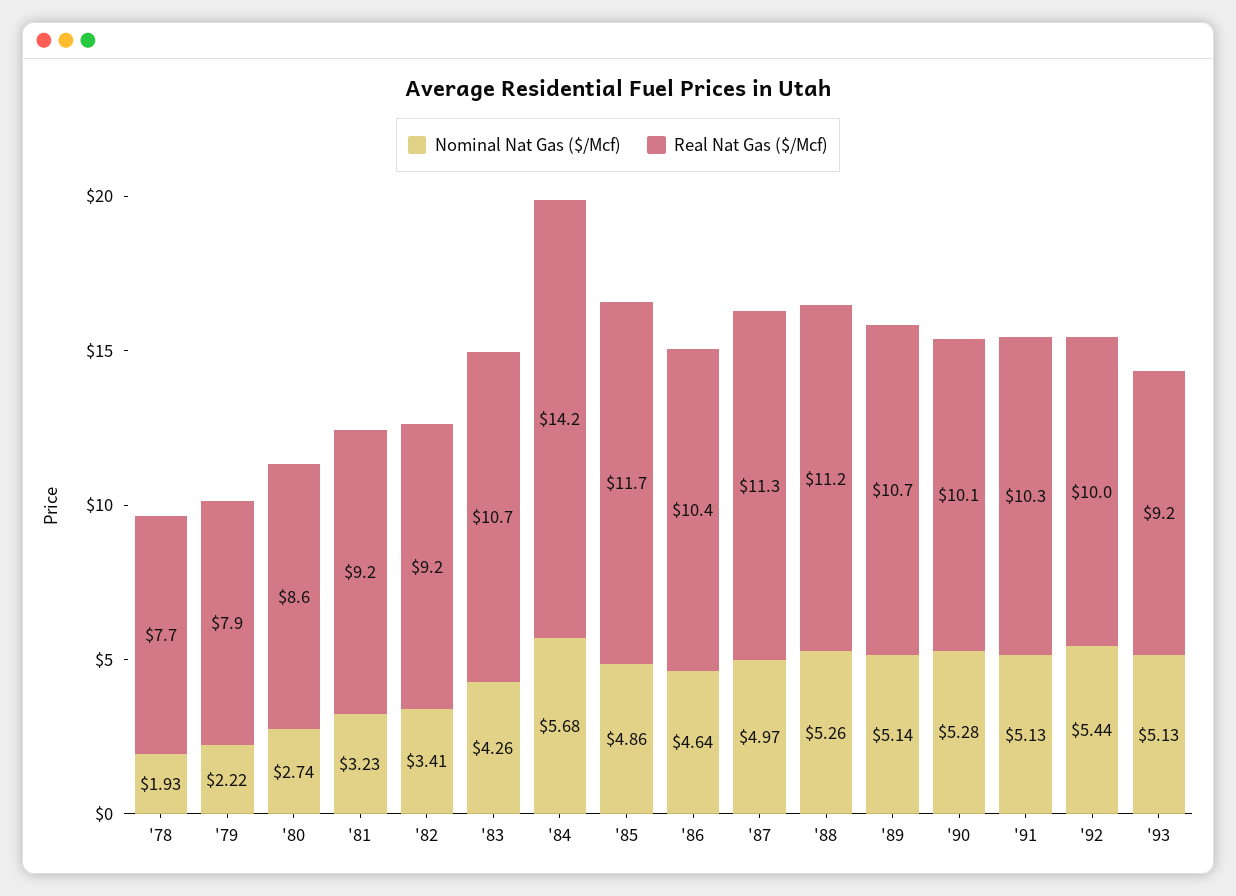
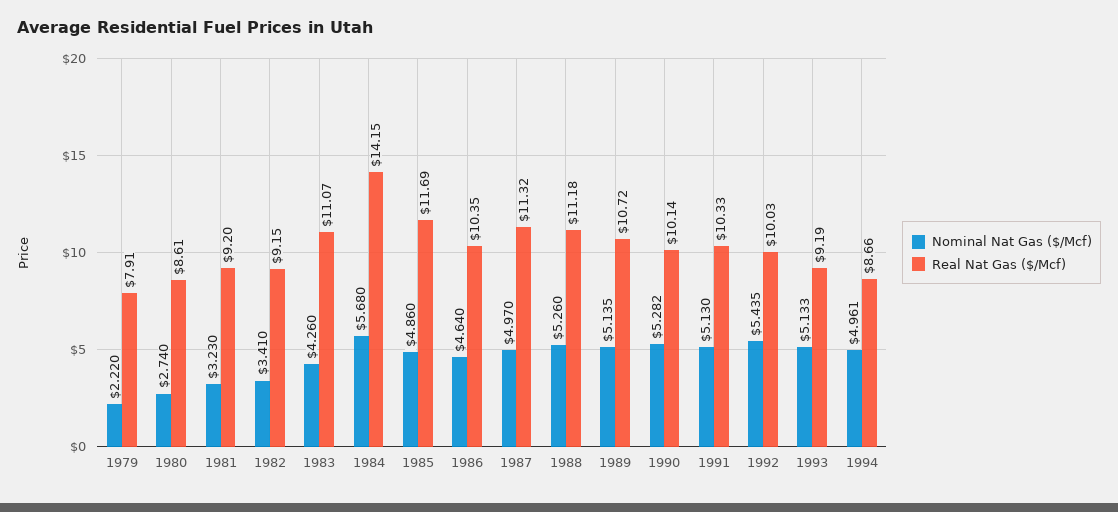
Nominal Nat Gas ($/Mcf), '78: 1.93 -> none
Real Nat Gas ($/Mcf), '78: 7.7 -> none
Real Nat Gas ($/Mcf), '83: 10.7 -> 11.07
Nominal Nat Gas ($/Mcf), 1994: none -> 4.961
Real Nat Gas ($/Mcf), 1994: none -> 8.66

